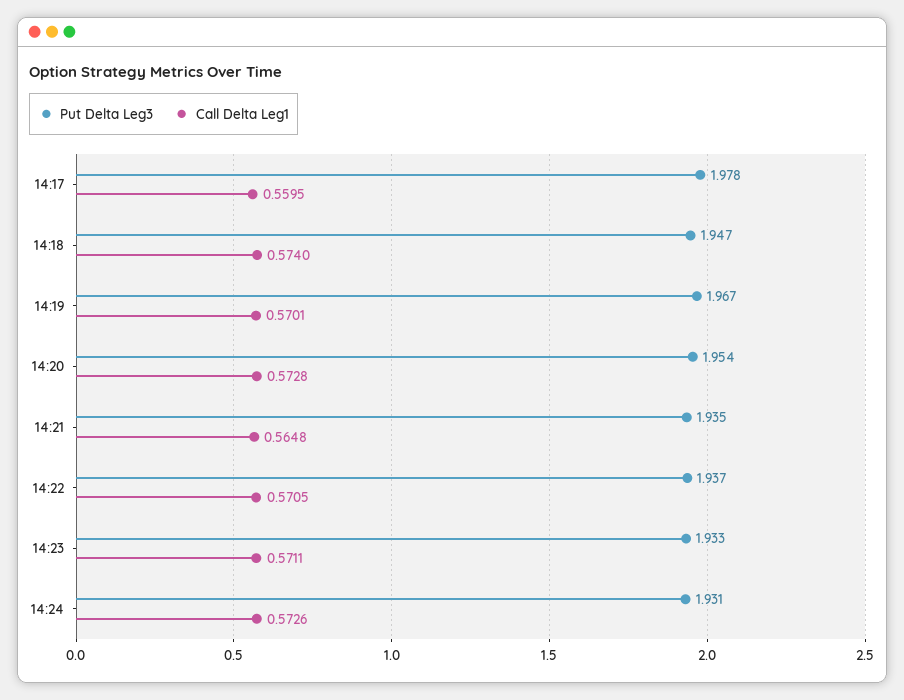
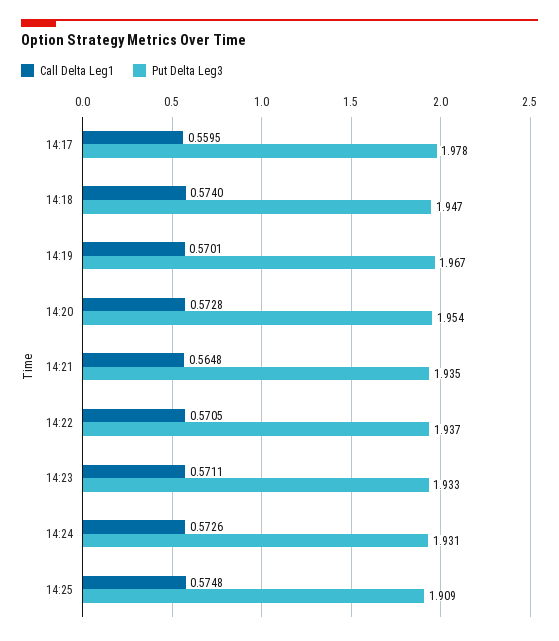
Call Delta Leg1, 14:25: none -> 0.5748
Put Delta Leg3, 14:25: none -> 1.909

